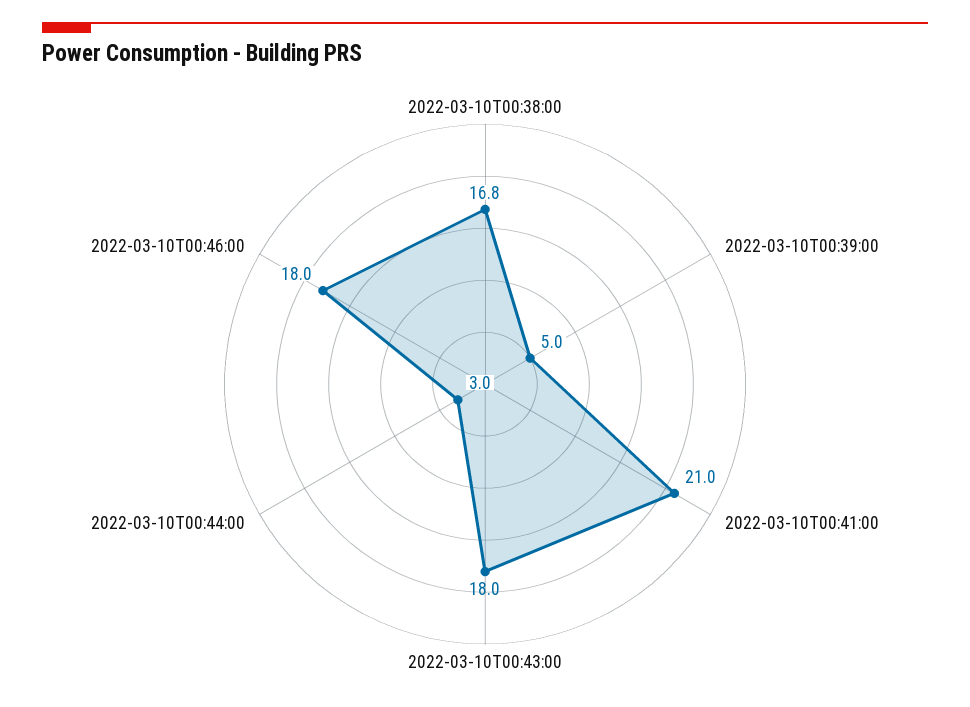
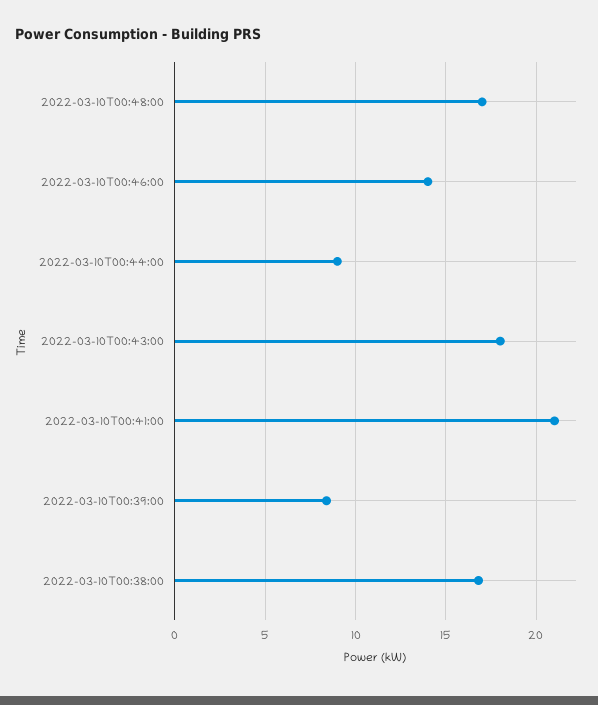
2022-03-10T00:39:00: 5 -> 8.5
2022-03-10T00:44:00: 3 -> 9
2022-03-10T00:46:00: 18 -> 14
2022-03-10T00:48:00: none -> 17

